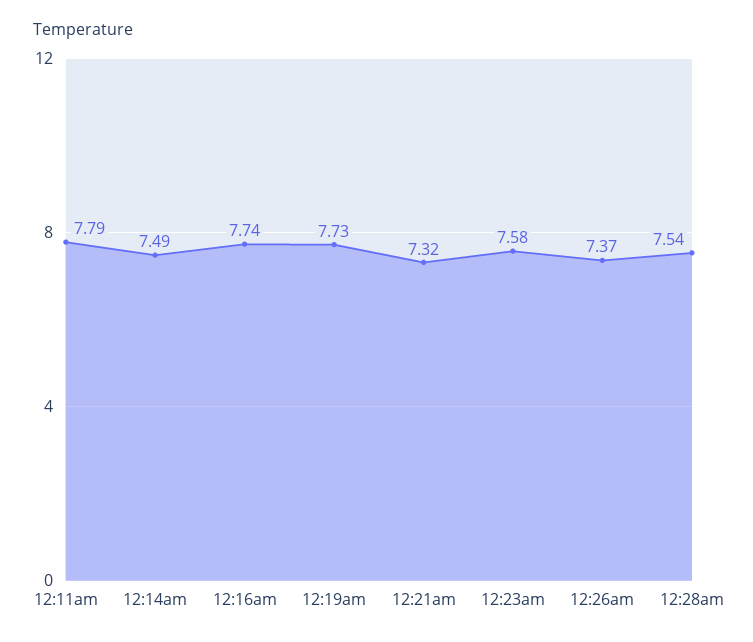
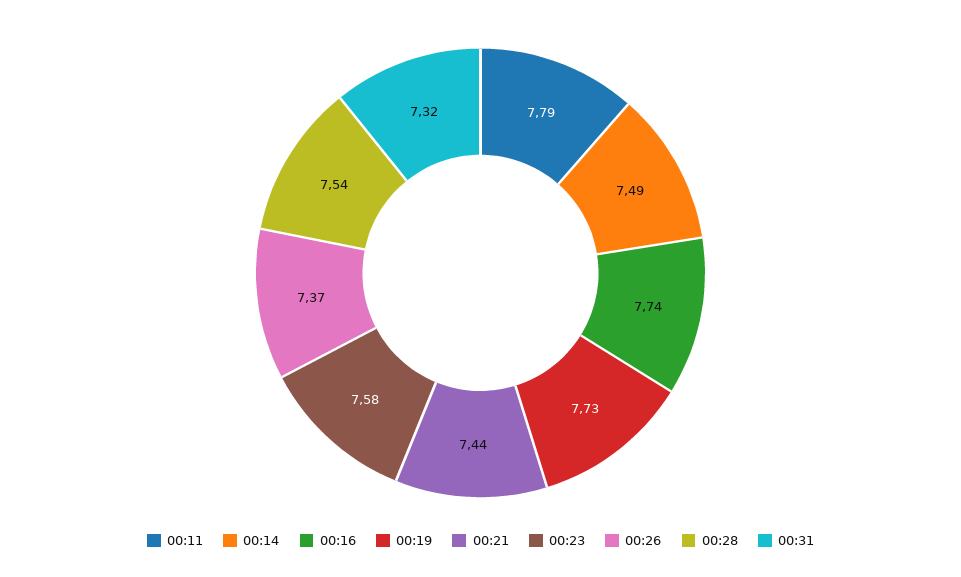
12:21am: 7.32 -> 7.44
00:31: none -> 7.32

